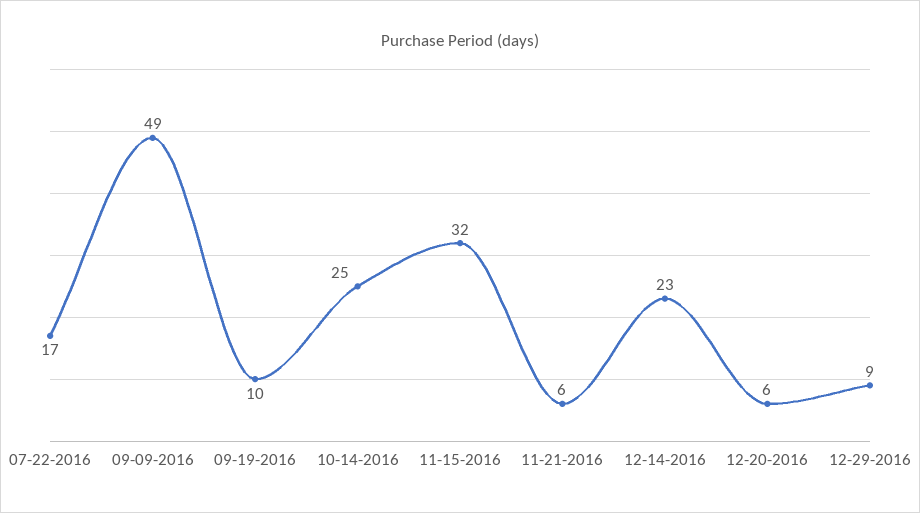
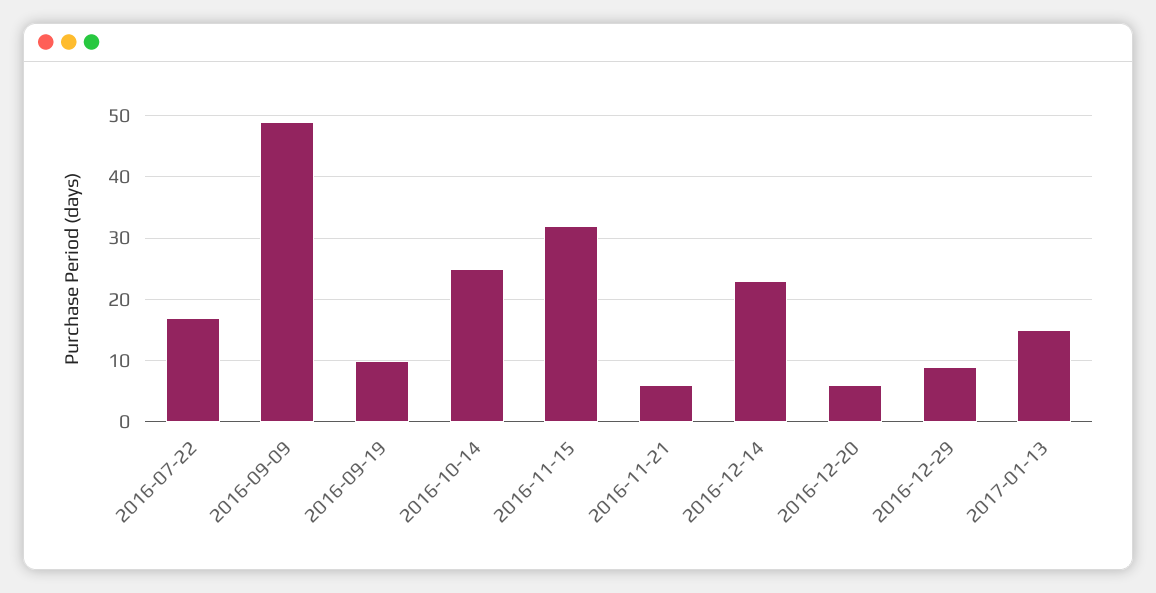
2017-01-13: none -> 15

